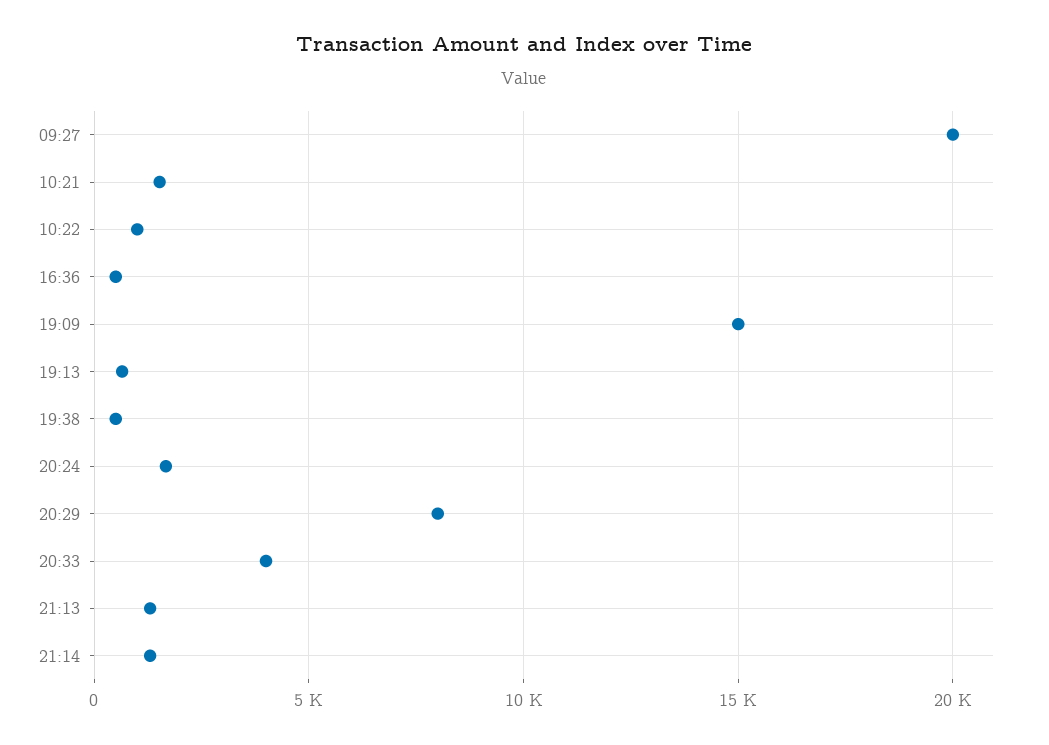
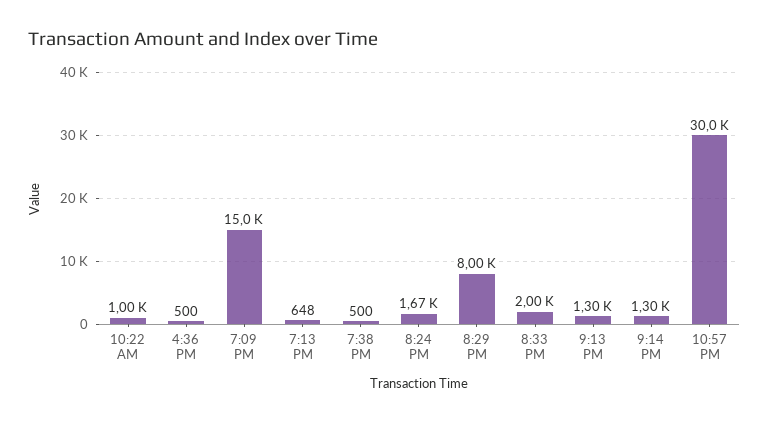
09:27: 20000 -> none
10:21: 1500 -> none
20:33: 4000 -> 2000
10:57 PM: none -> 30000

